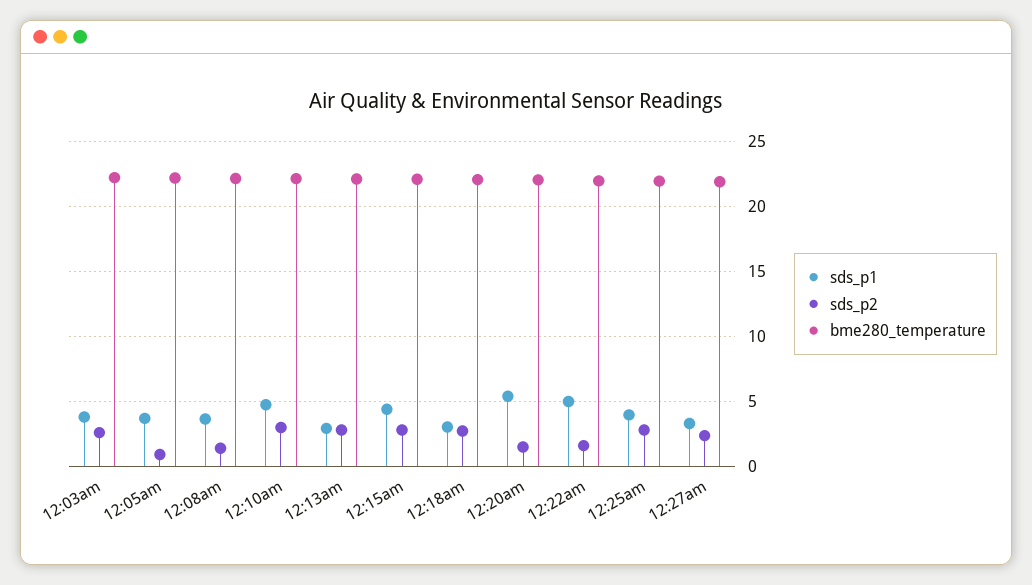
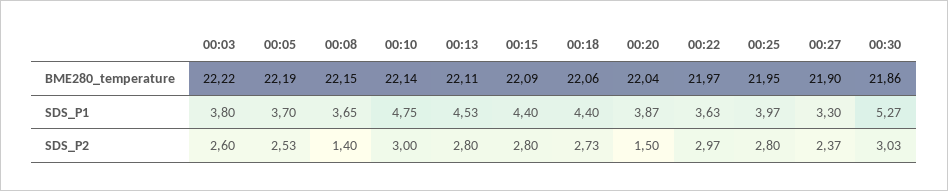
sds_p2, 12:05am: 1 -> 2.53
sds_p1, 12:13am: 3 -> 4.53
sds_p1, 12:18am: 3 -> 4.4
sds_p1, 12:20am: 5.5 -> 3.87
sds_p1, 12:22am: 5 -> 3.63
sds_p2, 12:22am: 1.5 -> 2.97
bme280_temperature, 00:30: none -> 21.86
sds_p1, 00:30: none -> 5.27
sds_p2, 00:30: none -> 3.03

